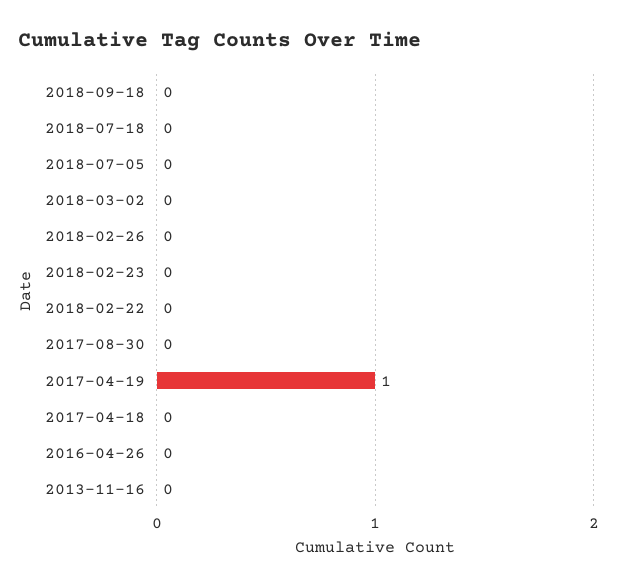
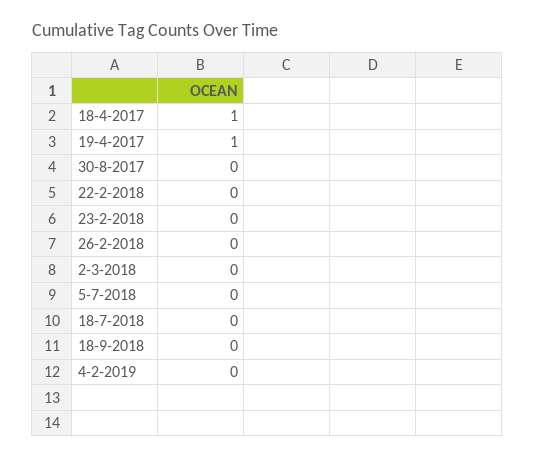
2017-04-18: 0 -> 1
2016-04-26: 0 -> none
2013-11-16: 0 -> none
4-2-2019: none -> 0

